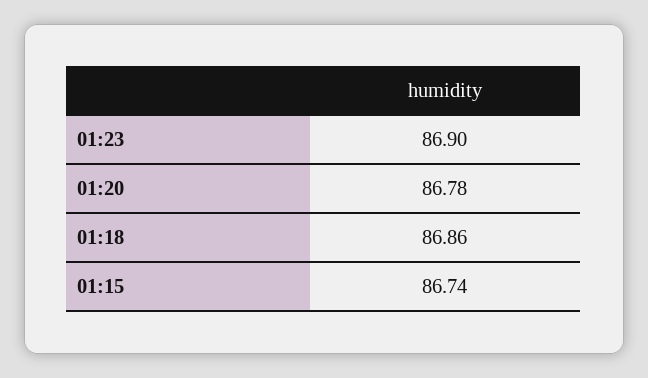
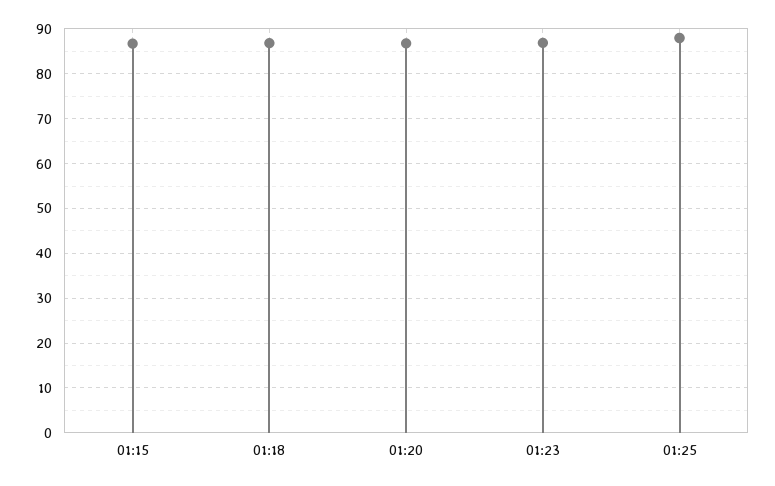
01:25: none -> 88

